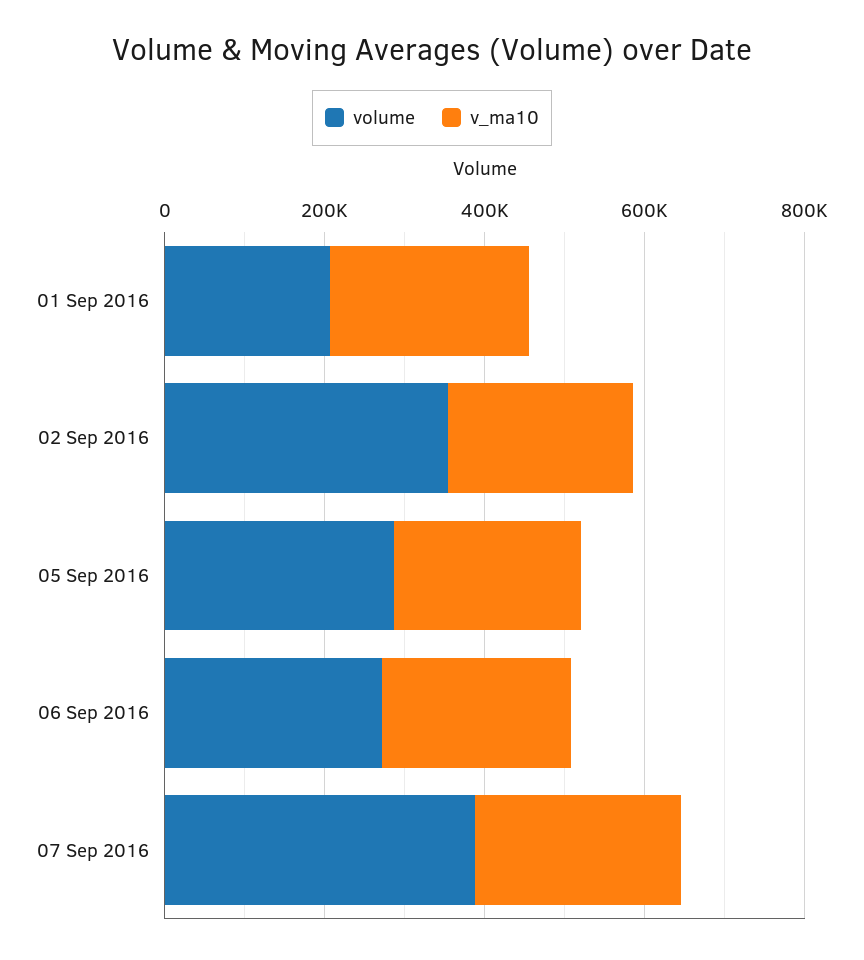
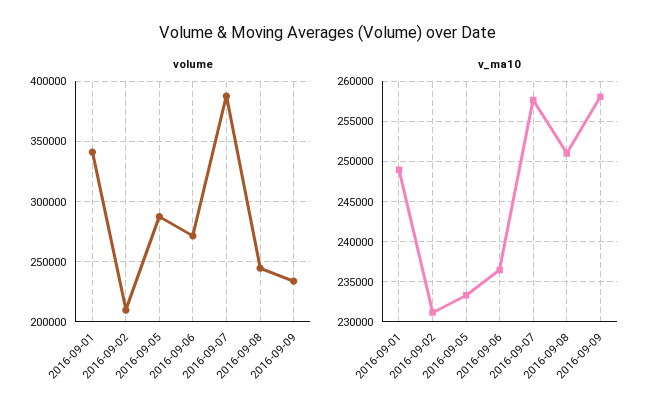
volume, 01 Sep 2016: 200000 -> 340000
volume, 02 Sep 2016: 350000 -> 210000
volume, 2016-09-08: none -> 245000
volume, 2016-09-09: none -> 235000
v_ma10, 2016-09-08: none -> 251000
v_ma10, 2016-09-09: none -> 258000

